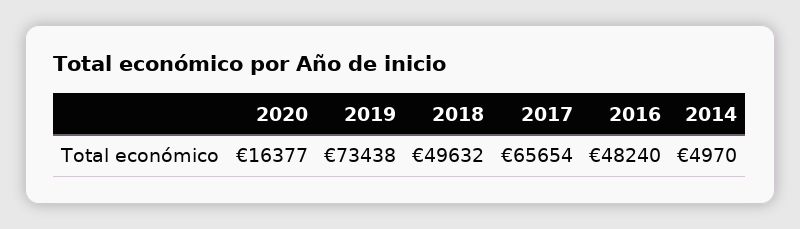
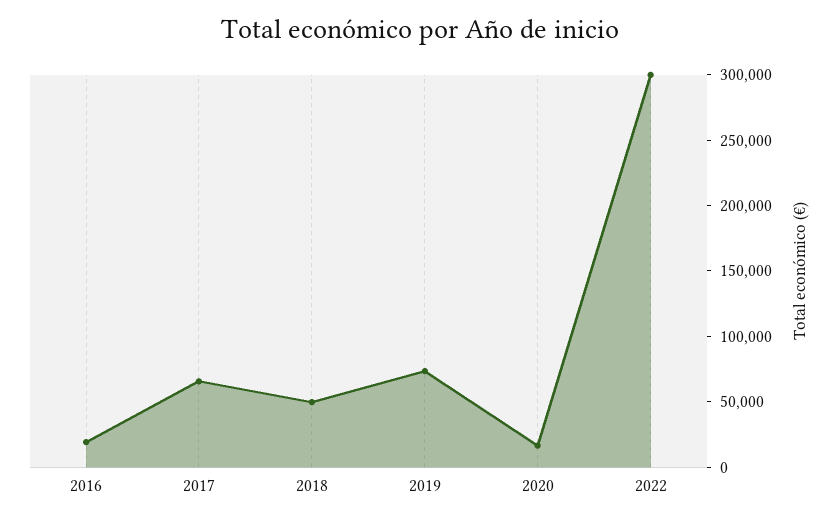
2016: 48240 -> 20000
2014: 4970 -> none
2022: none -> 300000

